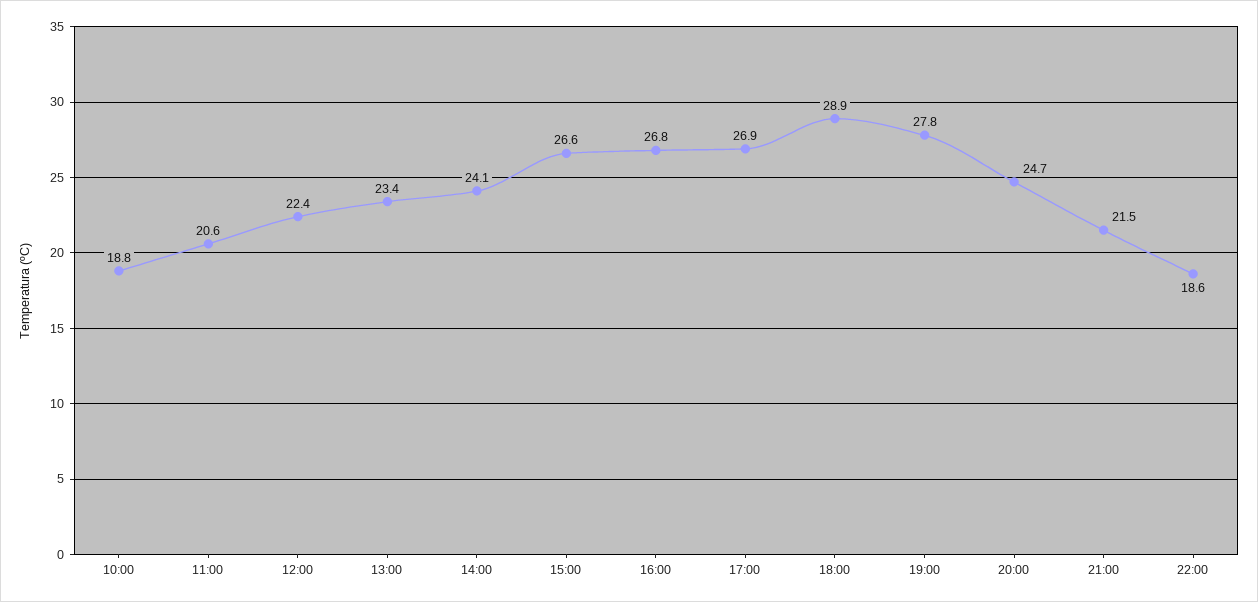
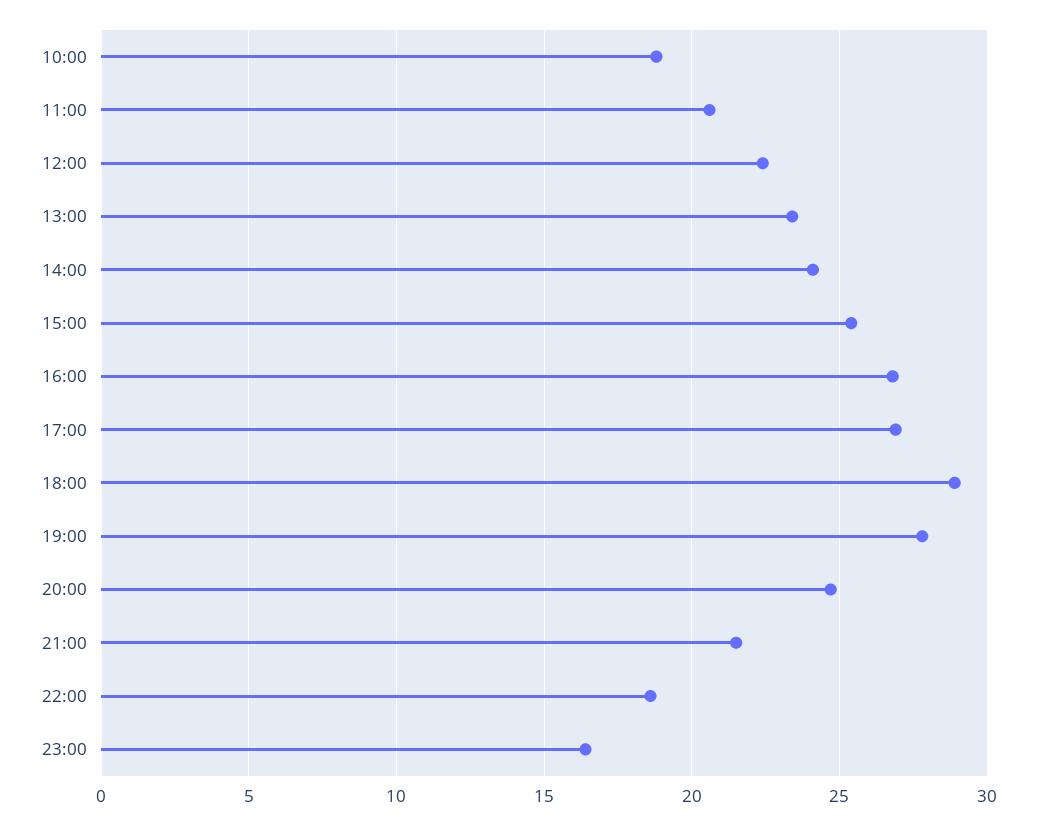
15:00: 26.6 -> 25.5
23:00: none -> 16.5

